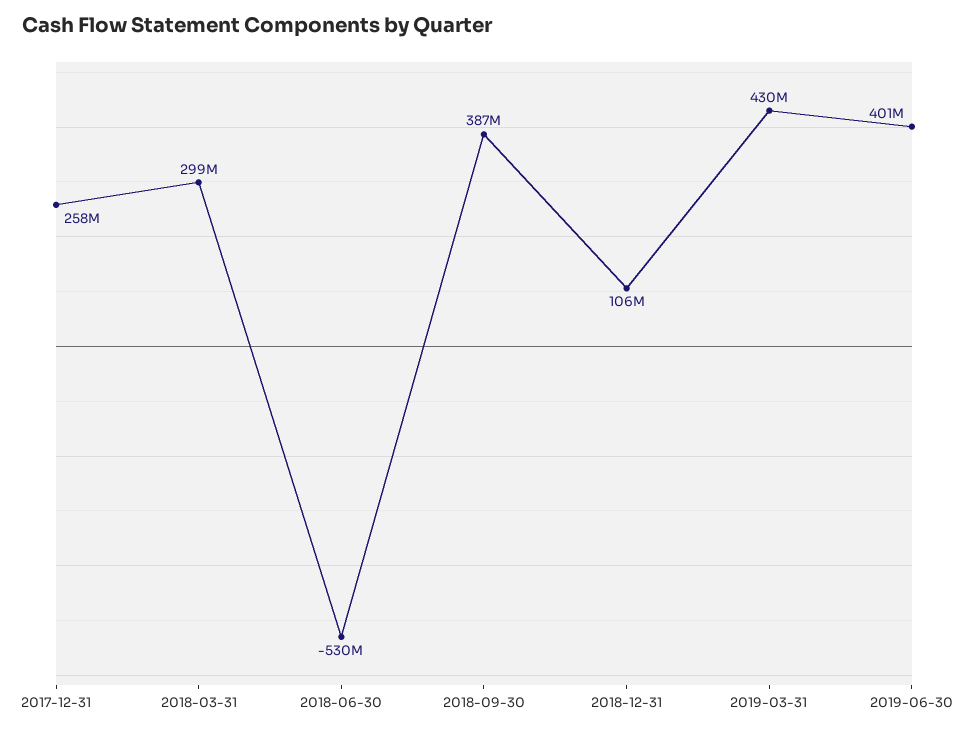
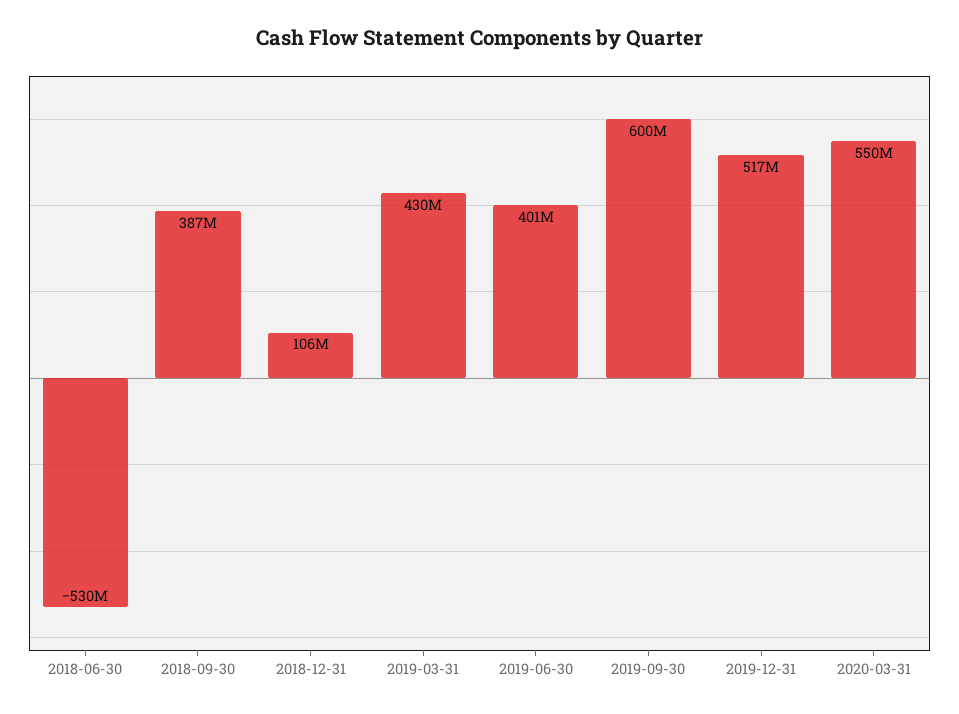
2017-12-31: 258000000 -> none
2018-03-31: 299000000 -> none
2019-09-30: none -> 600000000
2019-12-31: none -> 517000000
2020-03-31: none -> 550000000

